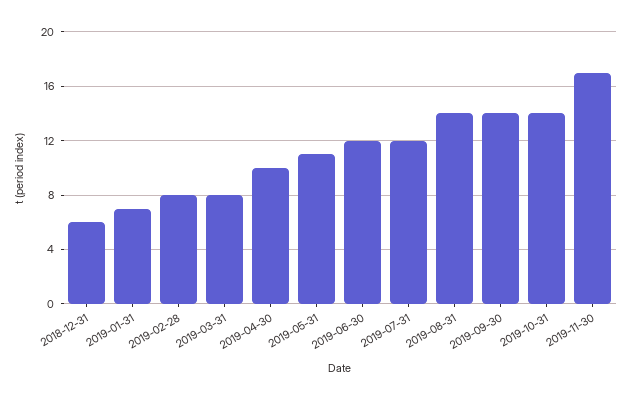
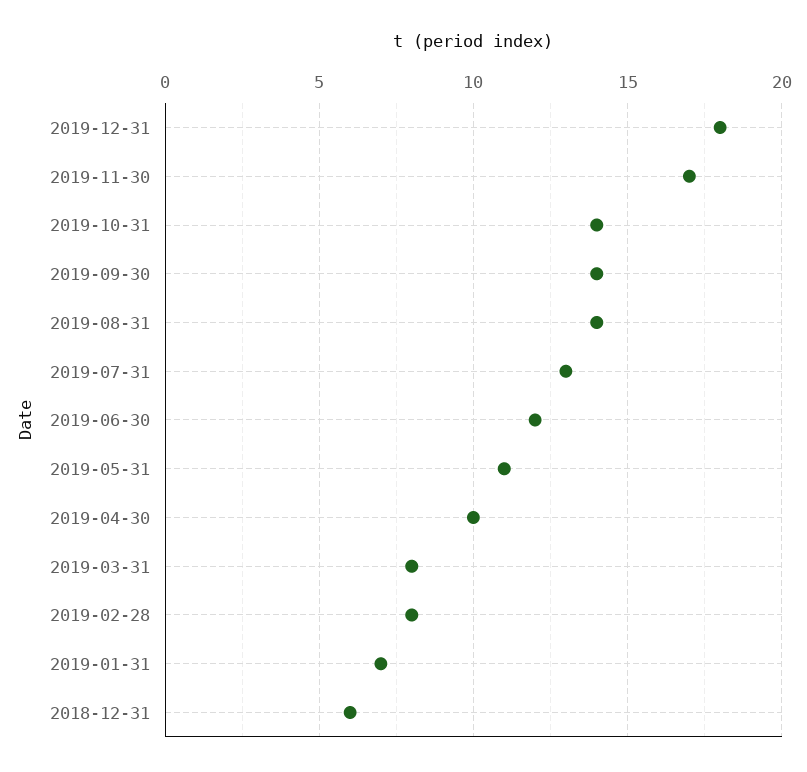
2019-07-31: 12 -> 13
2019-12-31: none -> 18

